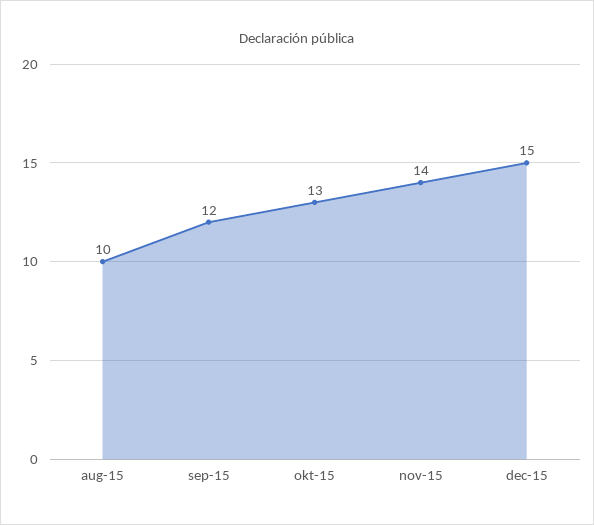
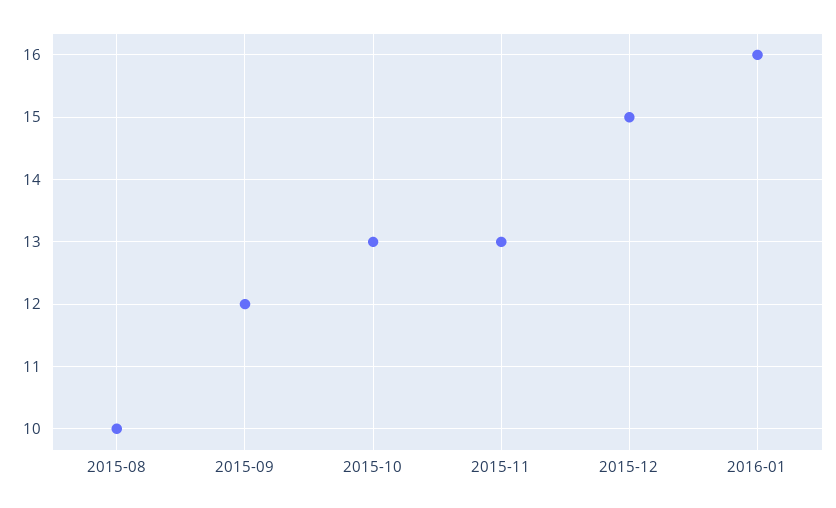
nov-15: 14 -> 13
2016-01: none -> 16

